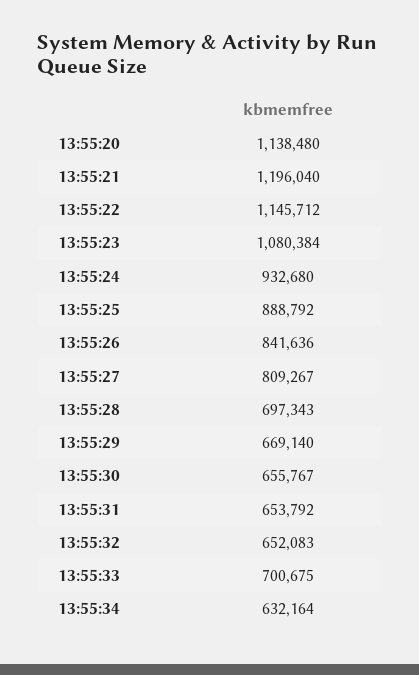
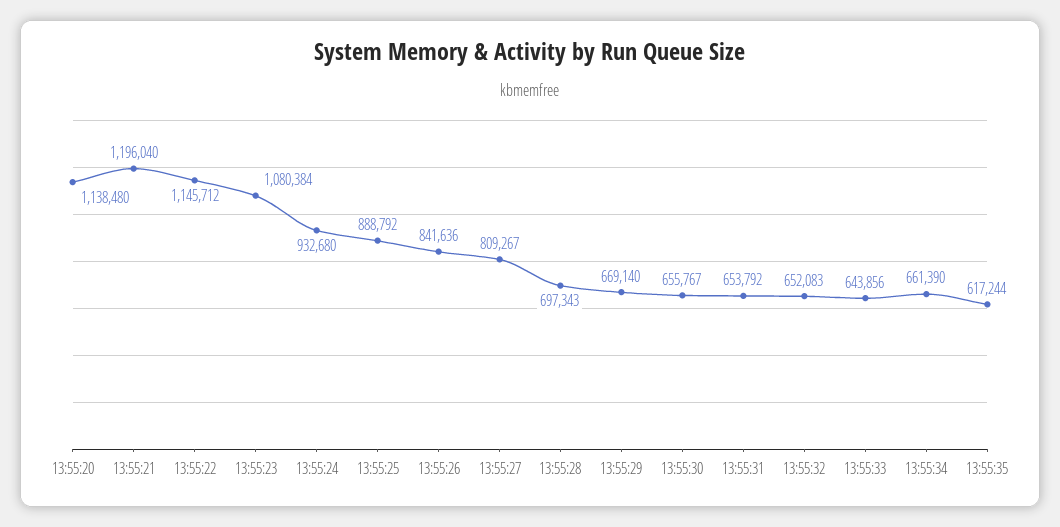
13:55:33: 700675 -> 643856
13:55:34: 632164 -> 661390
13:55:35: none -> 617244

